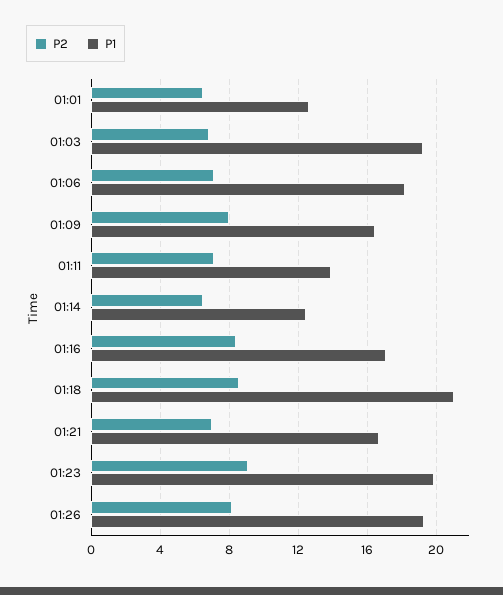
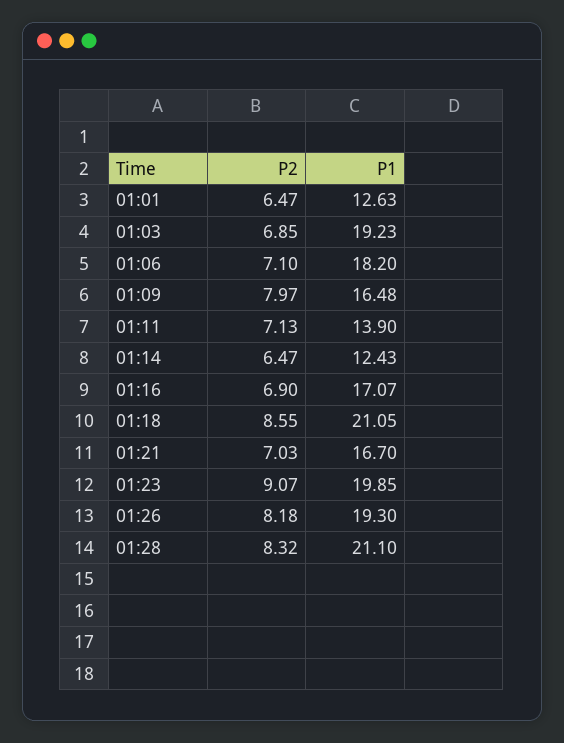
P2, 01:16: 8.5 -> 6.9
P2, 01:28: none -> 8.32
P1, 01:28: none -> 21.1

